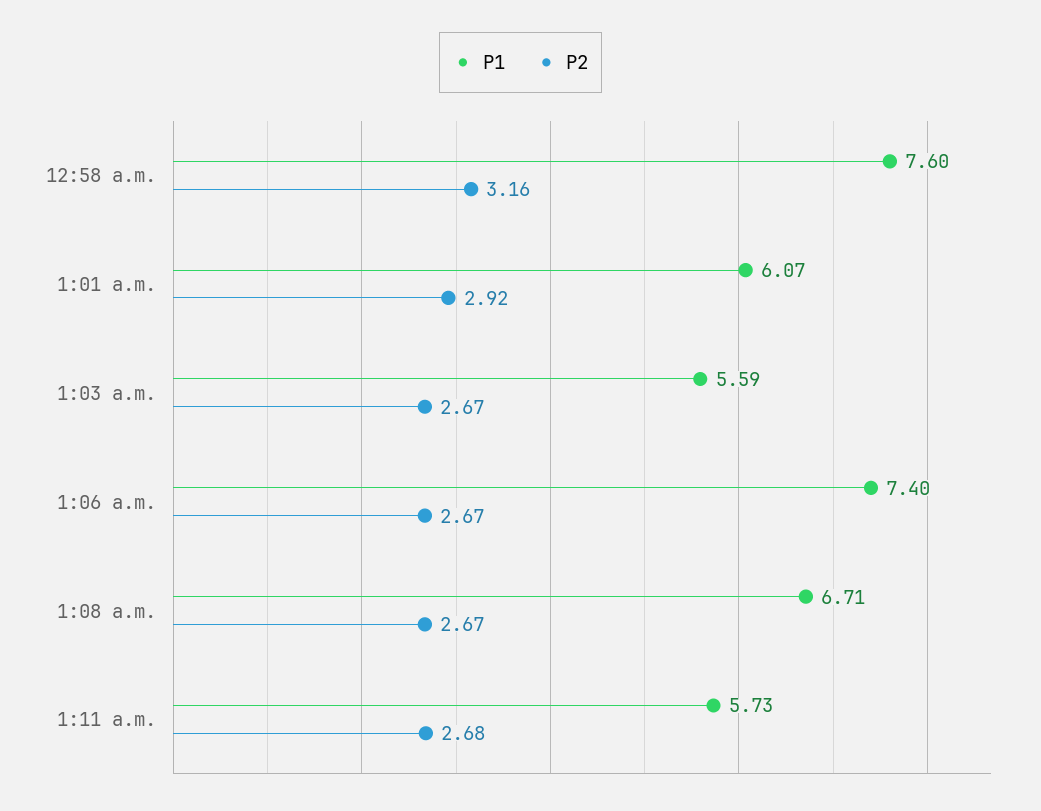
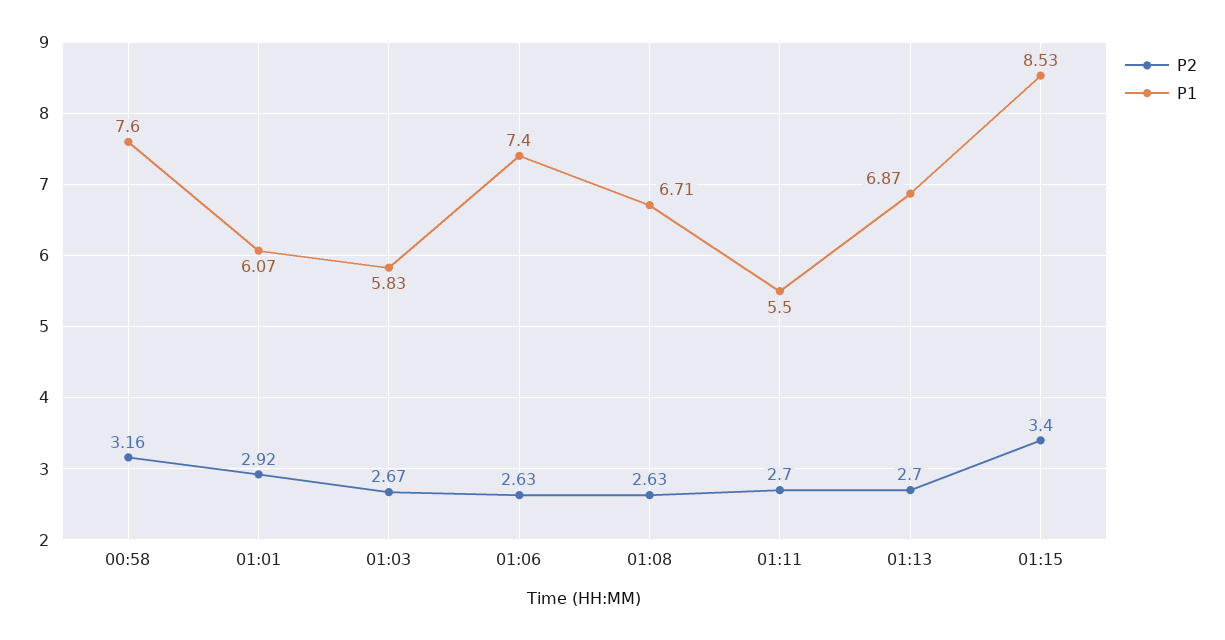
P1, 1:03 a.m.: 5.59 -> 5.83
P2, 1:06 a.m.: 2.67 -> 2.63
P2, 1:08 a.m.: 2.67 -> 2.63
P1, 1:11 a.m.: 5.73 -> 5.5
P2, 1:11 a.m.: 2.68 -> 2.7
P2, 01:13: none -> 2.7
P1, 01:13: none -> 6.87
P2, 01:15: none -> 3.4
P1, 01:15: none -> 8.53

